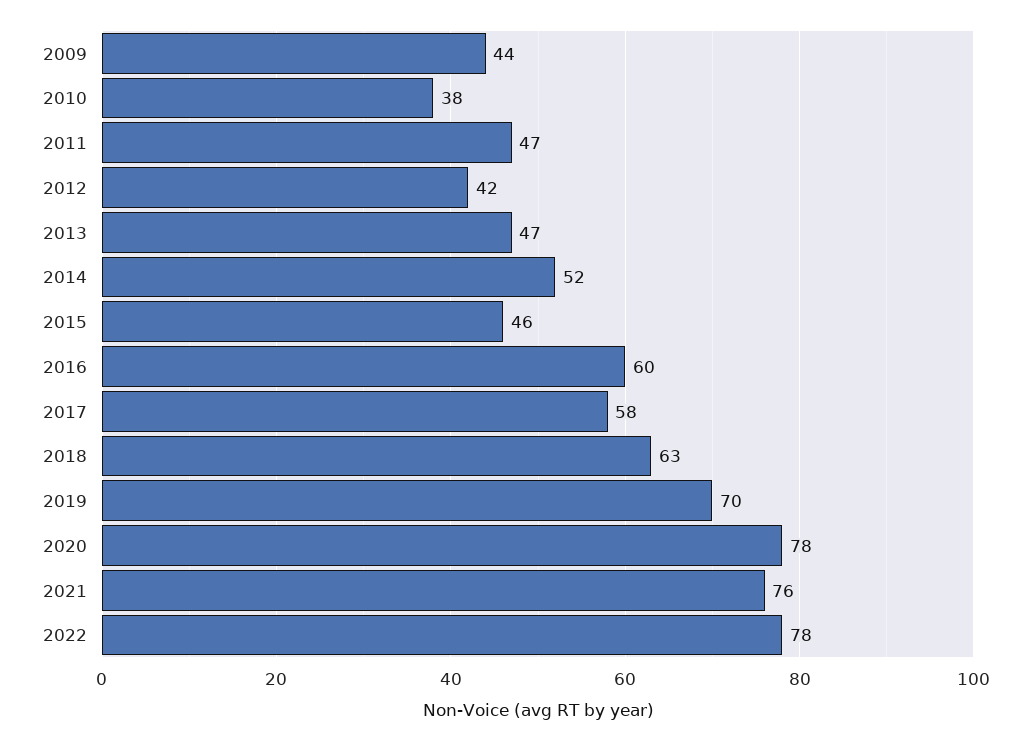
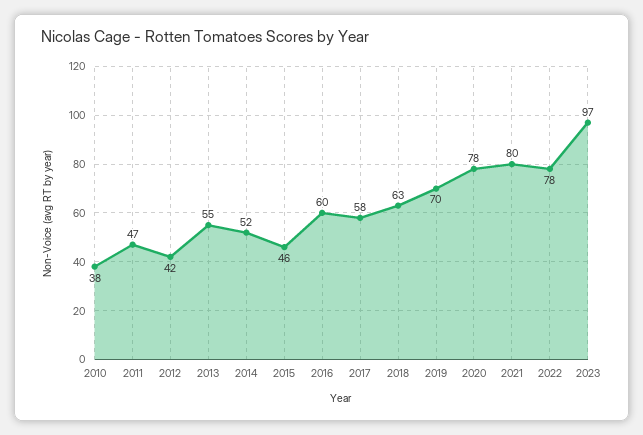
2009: 44 -> none
2013: 47 -> 55
2021: 76 -> 80
2023: none -> 97

